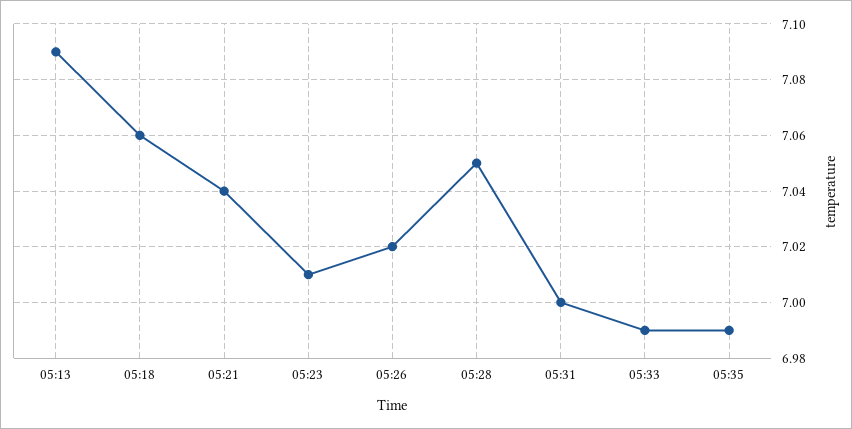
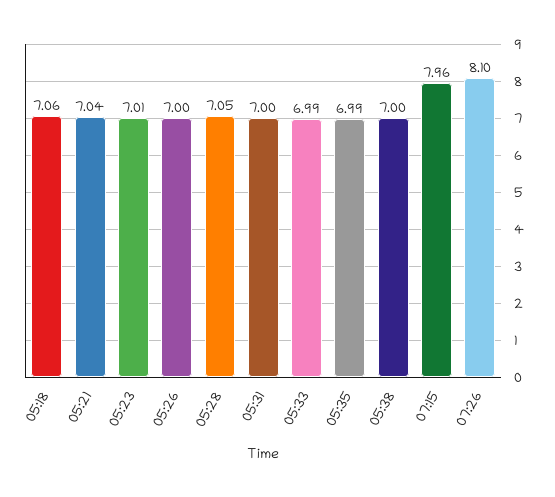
05:13: 7.09 -> none
05:26: 7.02 -> 7
05:38: none -> 7
07:15: none -> 7.96
07:26: none -> 8.1

